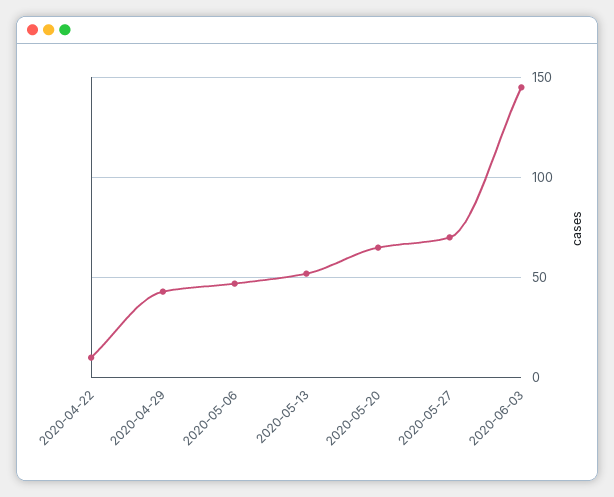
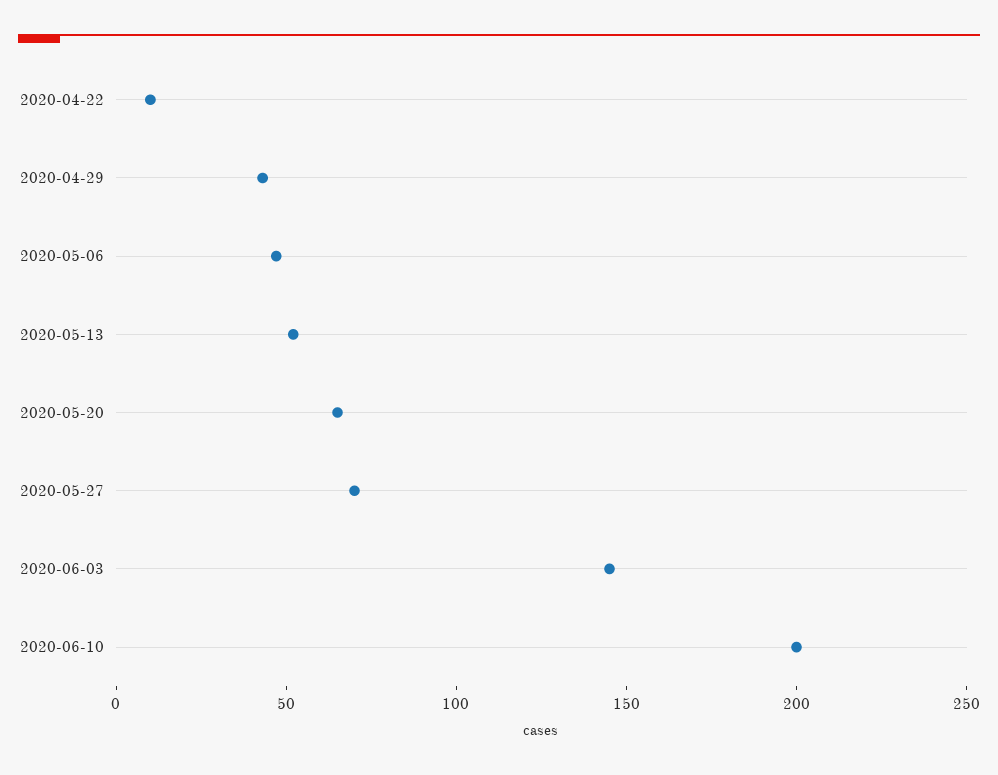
2020-06-10: none -> 200

